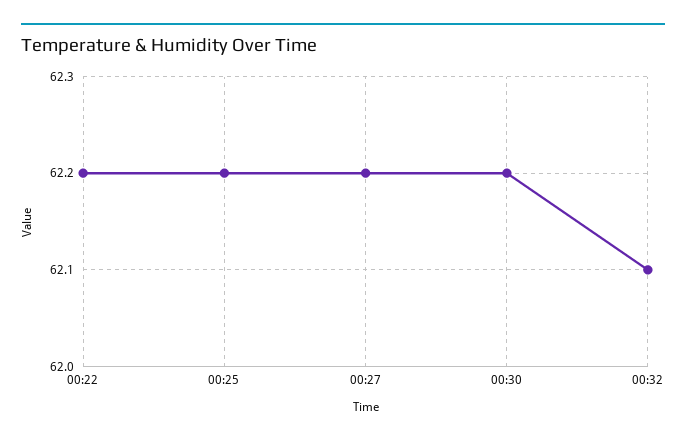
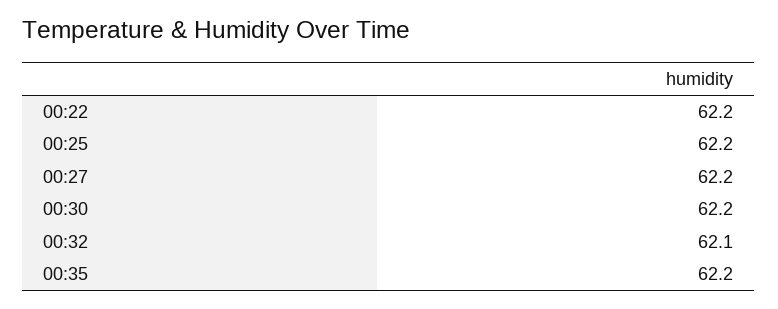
00:35: none -> 62.2

